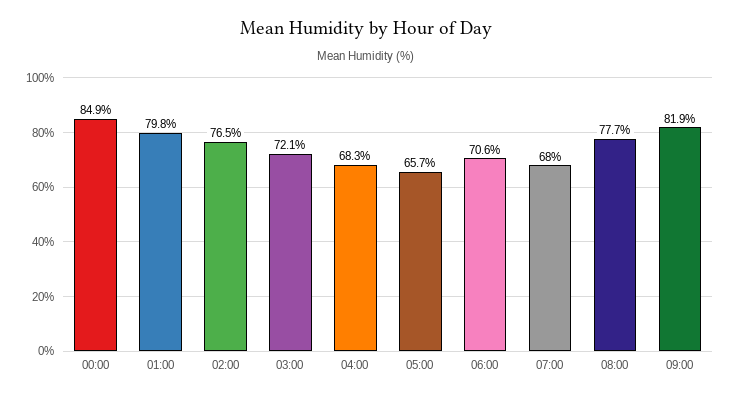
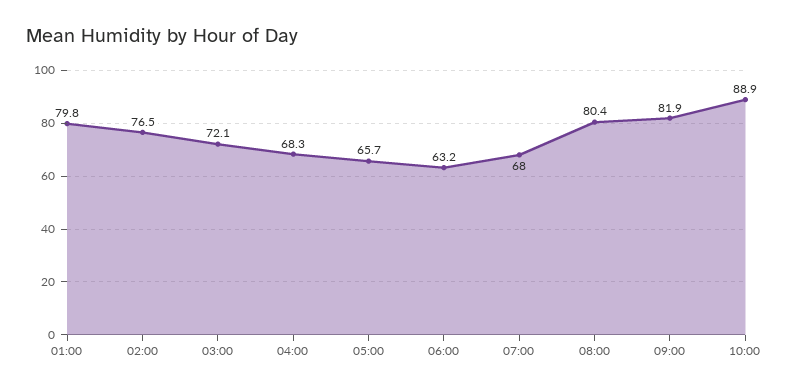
00:00: 84.9 -> none
06:00: 70.6 -> 63.2
08:00: 77.7 -> 80.4
10:00: none -> 88.9

